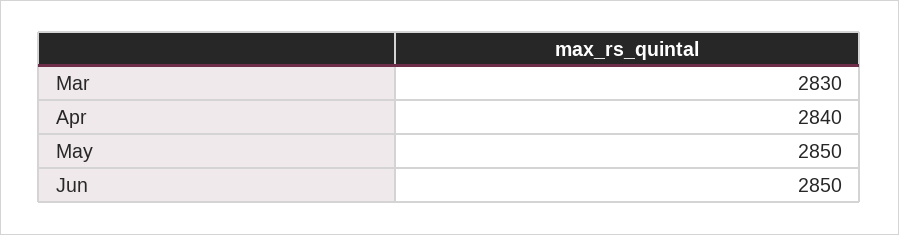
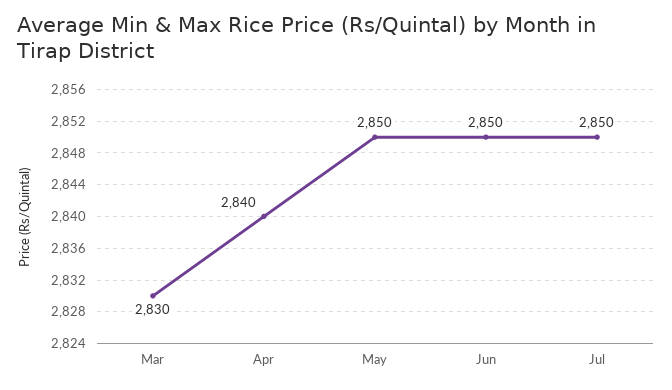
Jul: none -> 2850

